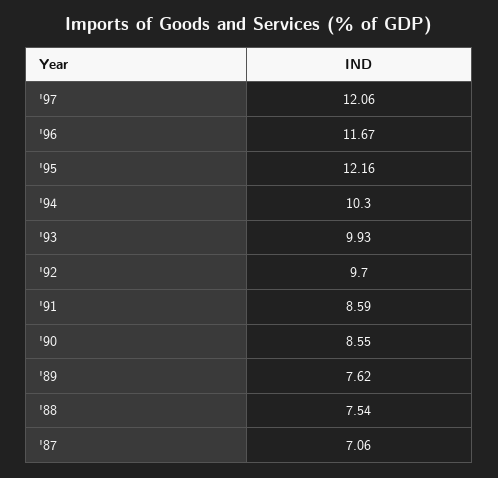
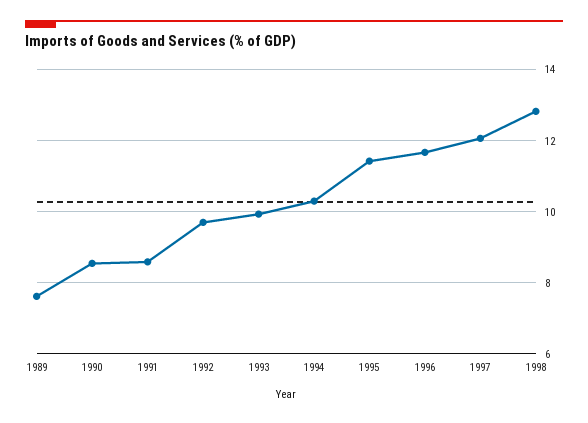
'95: 12.16 -> 11.4
'88: 7.54 -> none
'87: 7.06 -> none
1998: none -> 12.8

